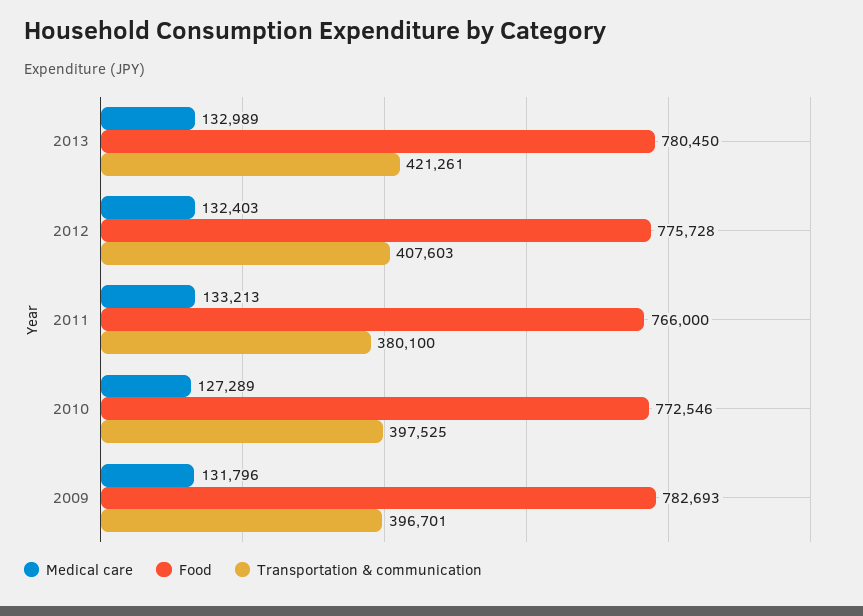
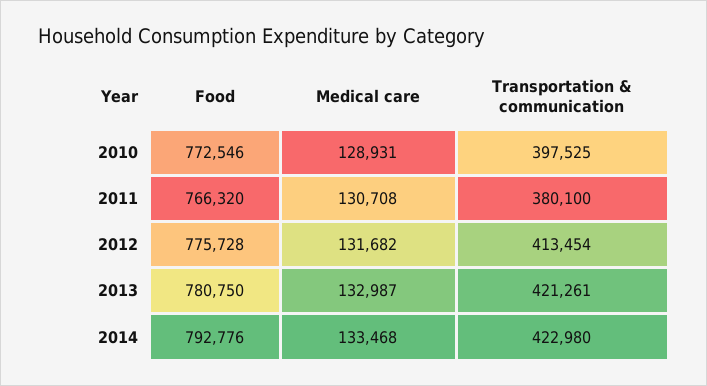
Medical care, 2013: 132989 -> 132987
Food, 2013: 780450 -> 780750
Medical care, 2012: 132403 -> 131682
Transportation & communication, 2012: 407603 -> 413454
Medical care, 2011: 133213 -> 130708
Food, 2011: 766000 -> 766320
Medical care, 2010: 127289 -> 128931
Medical care, 2009: 131796 -> none
Food, 2009: 782693 -> none
Transportation & communication, 2009: 396701 -> none
Food, 2014: none -> 792776
Medical care, 2014: none -> 133468
Transportation & communication, 2014: none -> 422980

